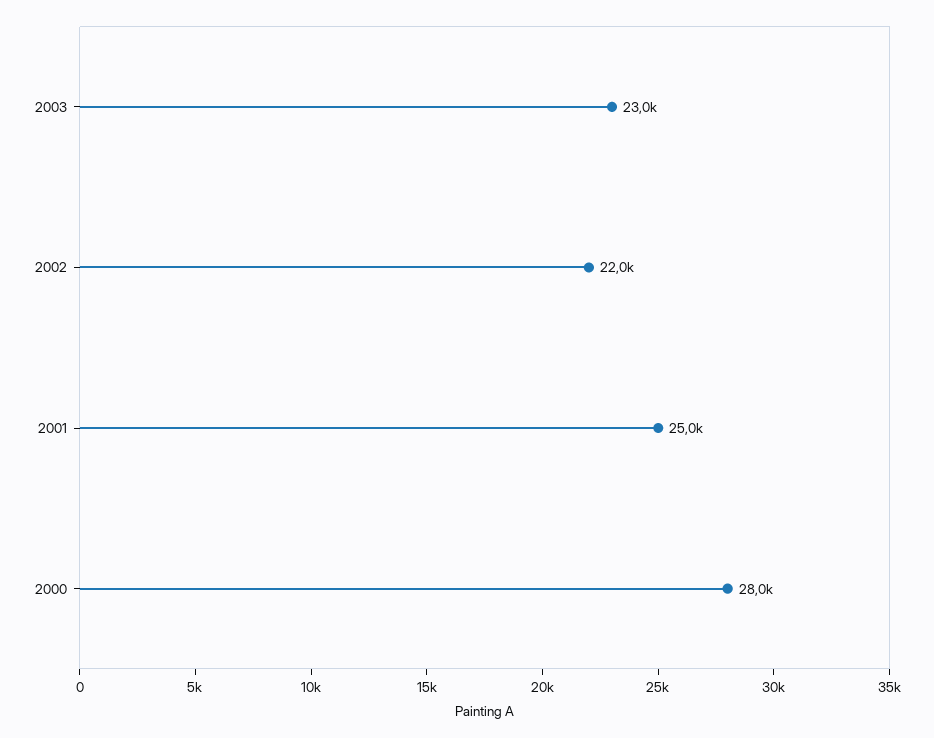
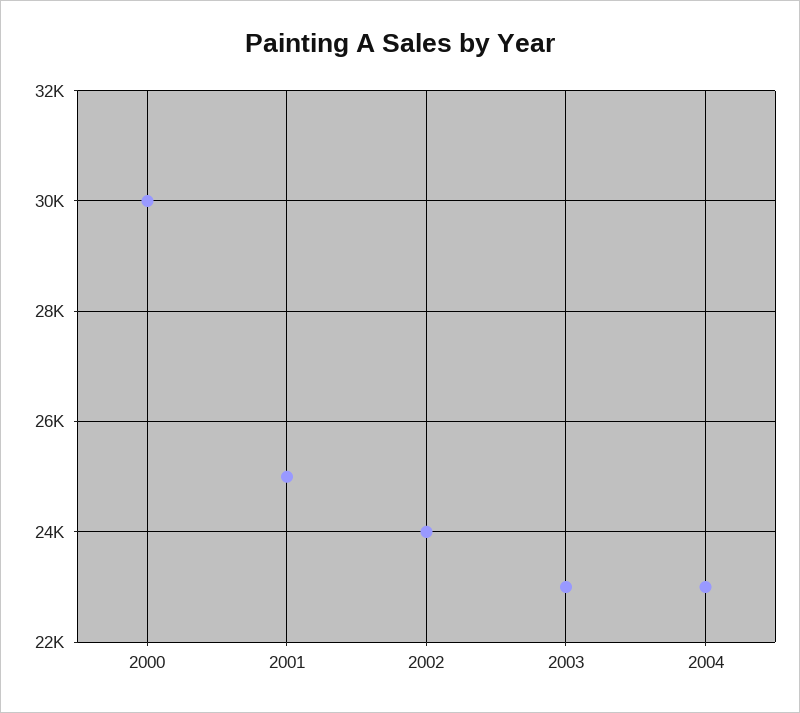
2002: 22000 -> 24000
2000: 28000 -> 30000
2004: none -> 23000

